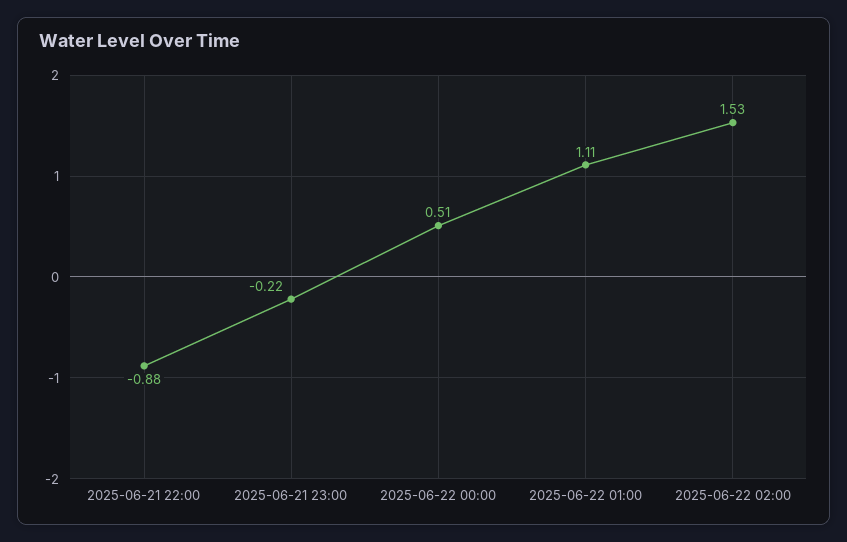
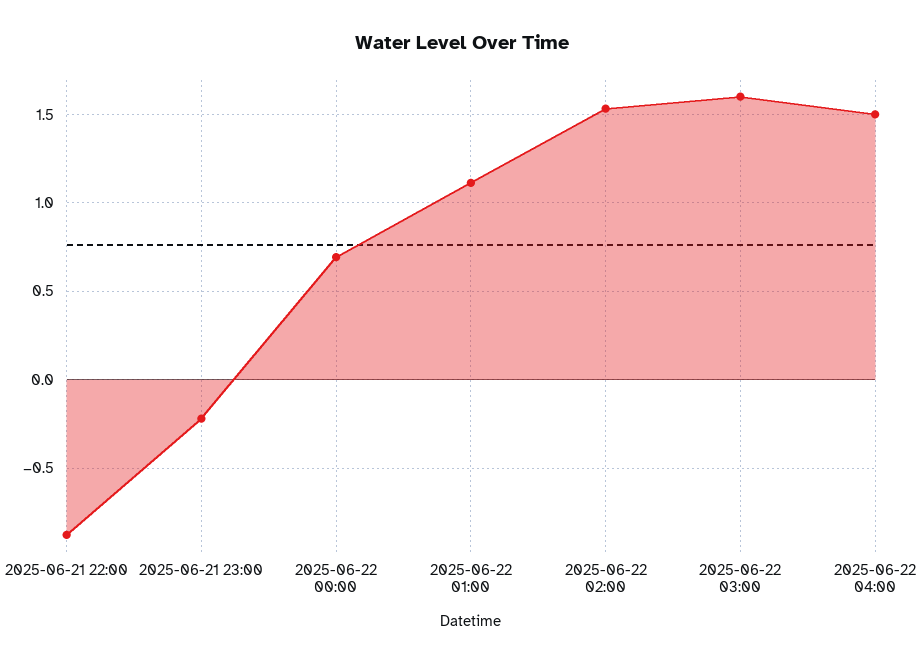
2025-06-22 00:00: 0.51 -> 0.7
2025-06-22 03:00: none -> 1.6
2025-06-22 04:00: none -> 1.5

